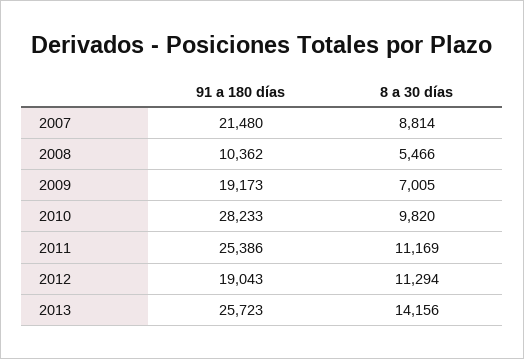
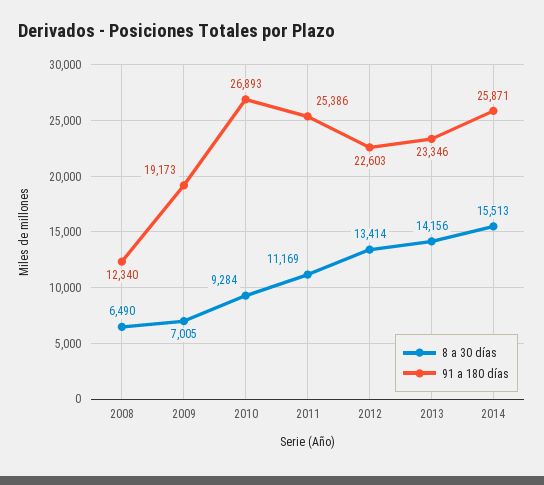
91 a 180 días, 2007: 21480 -> none
8 a 30 días, 2007: 8814 -> none
91 a 180 días, 2008: 10362 -> 12340
8 a 30 días, 2008: 5466 -> 6490
91 a 180 días, 2010: 28233 -> 26893
8 a 30 días, 2010: 9820 -> 9284
91 a 180 días, 2012: 19043 -> 22603
8 a 30 días, 2012: 11294 -> 13414
91 a 180 días, 2013: 25723 -> 23346
8 a 30 días, 2014: none -> 15513
91 a 180 días, 2014: none -> 25871

